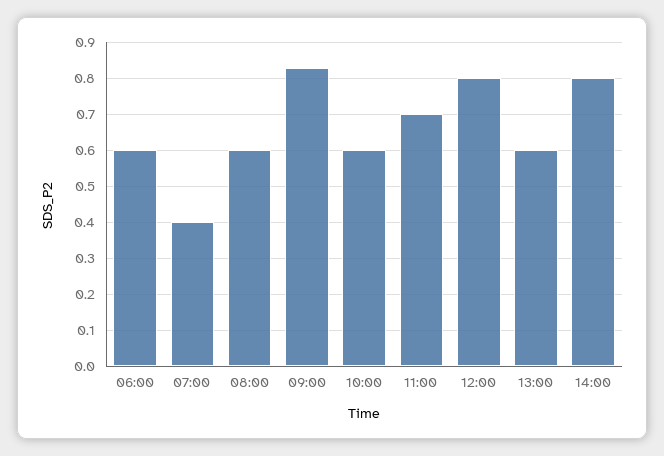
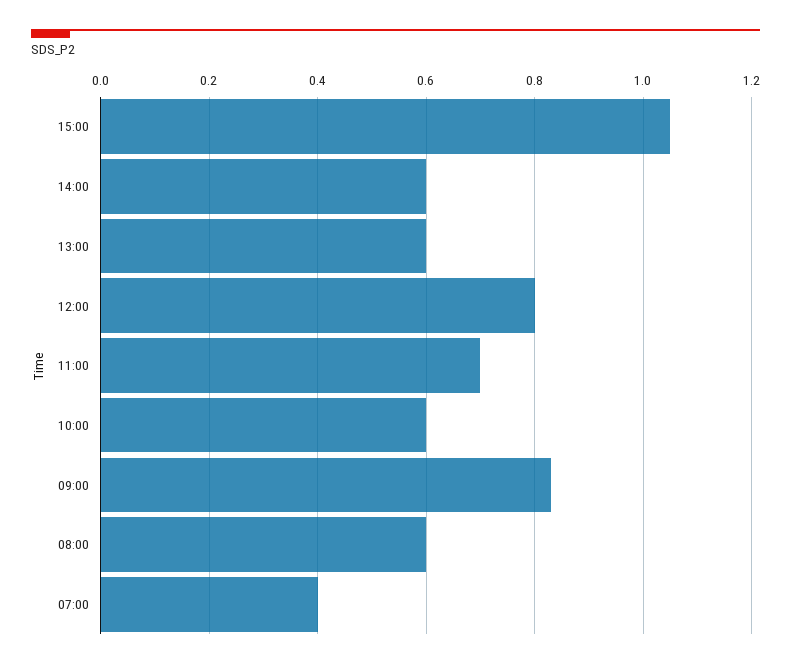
06:00: 0.6 -> none
14:00: 0.8 -> 0.6
15:00: none -> 1.05

